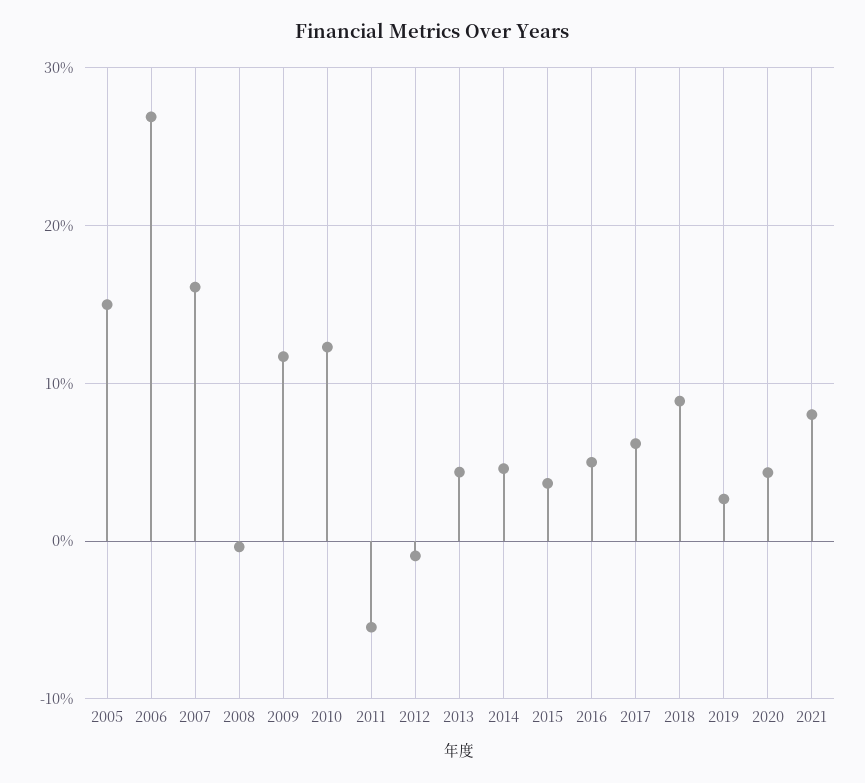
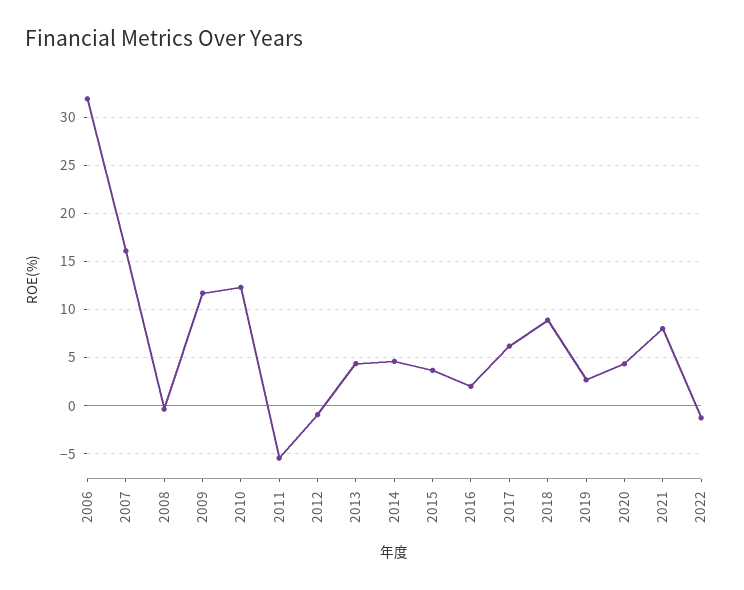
2005: 15 -> none
2006: 27 -> 32
2016: 5 -> 2
2022: none -> -1

